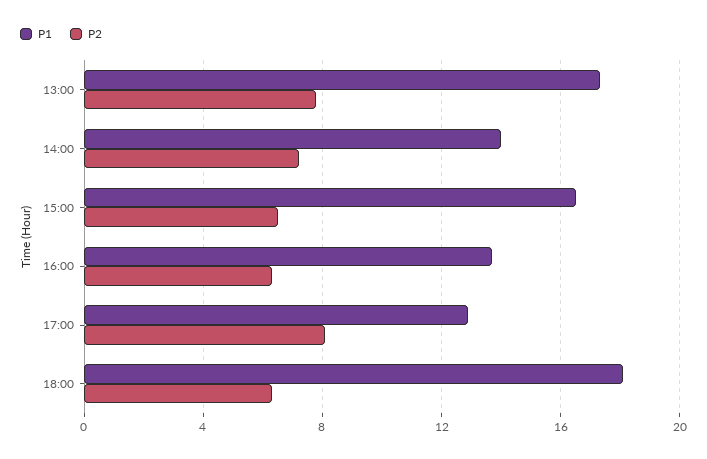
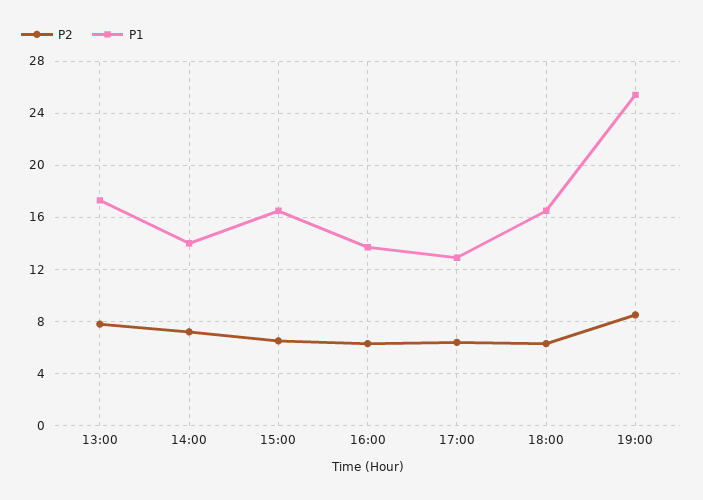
P2, 17:00: 8 -> 6.5
P1, 18:00: 18 -> 16.5
P2, 19:00: none -> 8.5
P1, 19:00: none -> 25.5

